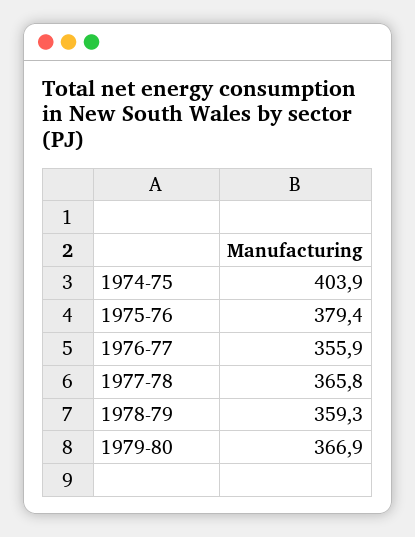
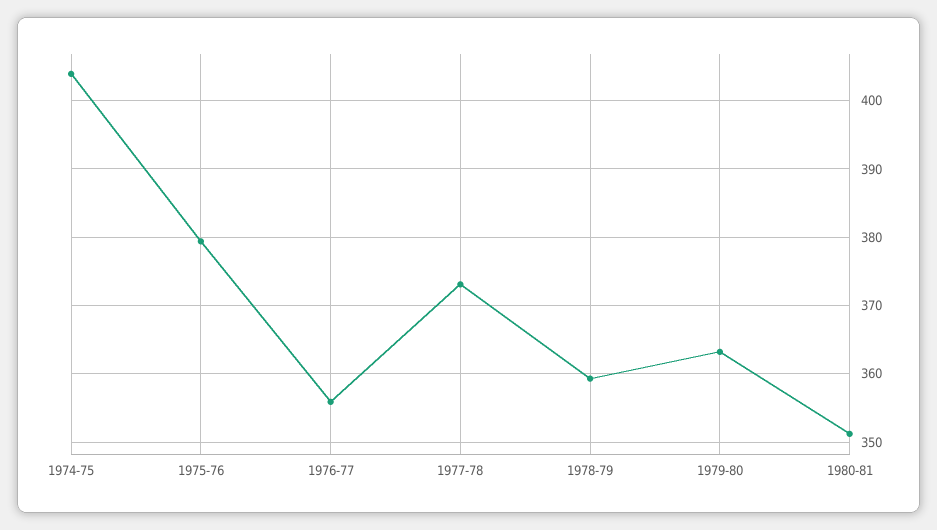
1977-78: 365.8 -> 373
1979-80: 366.9 -> 363
1980-81: none -> 351

